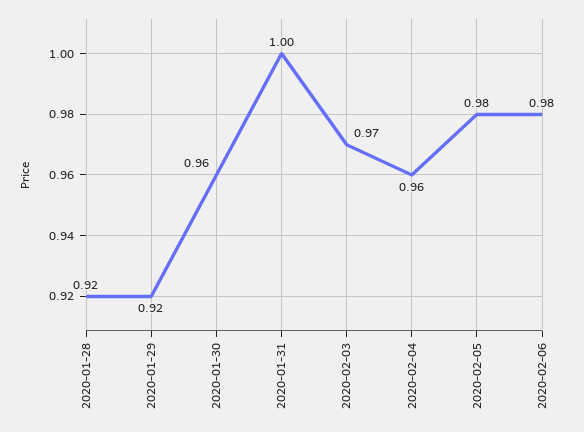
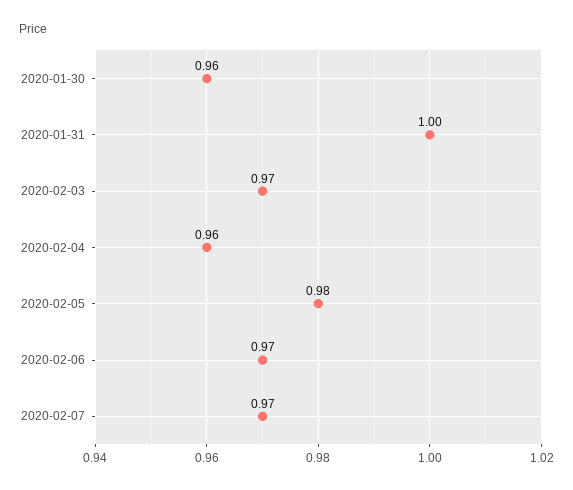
2020-01-28: 0.92 -> none
2020-01-29: 0.92 -> none
2020-02-06: 0.98 -> 0.97
2020-02-07: none -> 0.97

